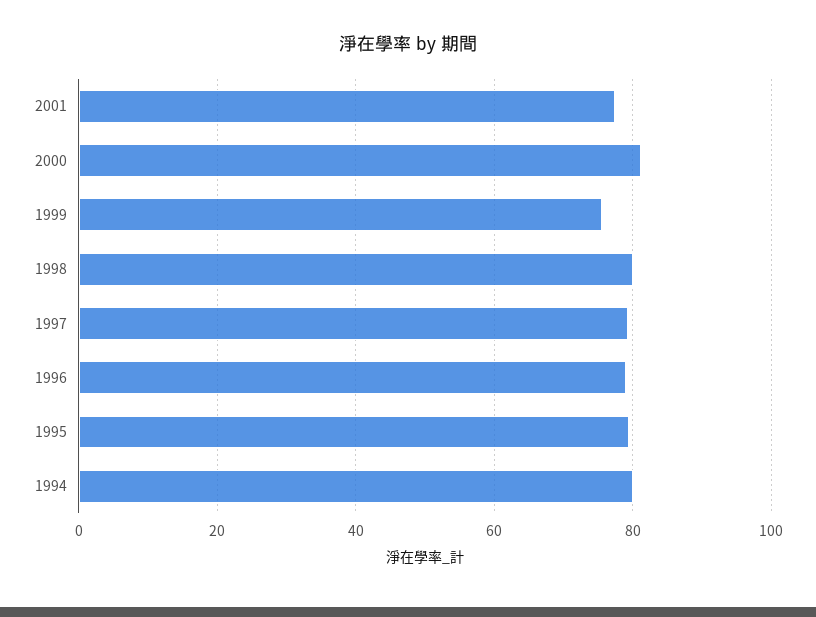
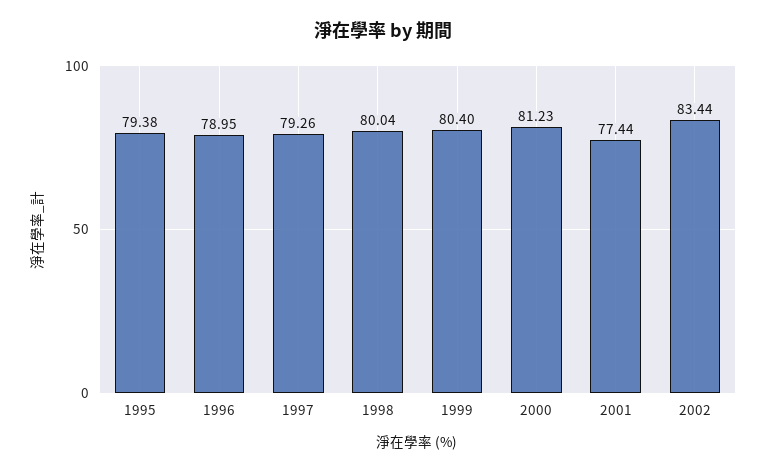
1999: 76 -> 80.4
1994: 80 -> none
2002: none -> 83.44

